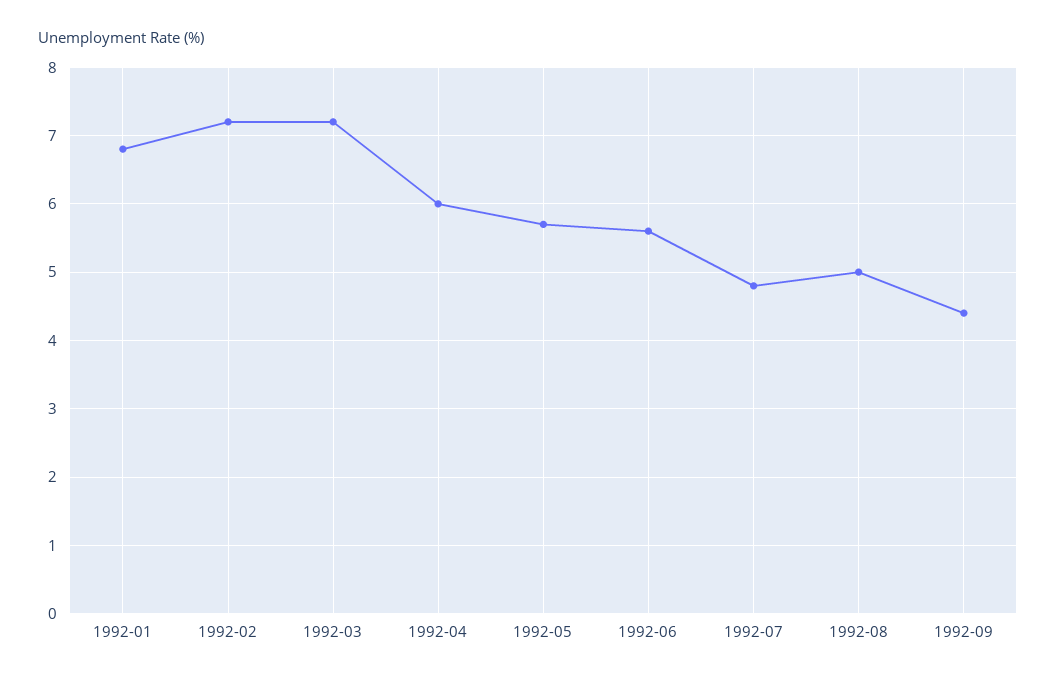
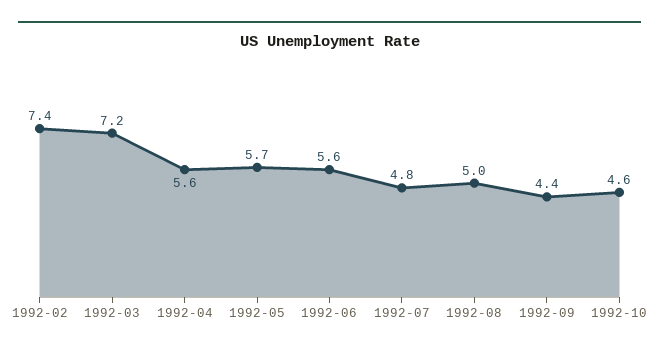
1992-01: 6.8 -> none
1992-02: 7.2 -> 7.4
1992-04: 6 -> 5.6
1992-10: none -> 4.6

